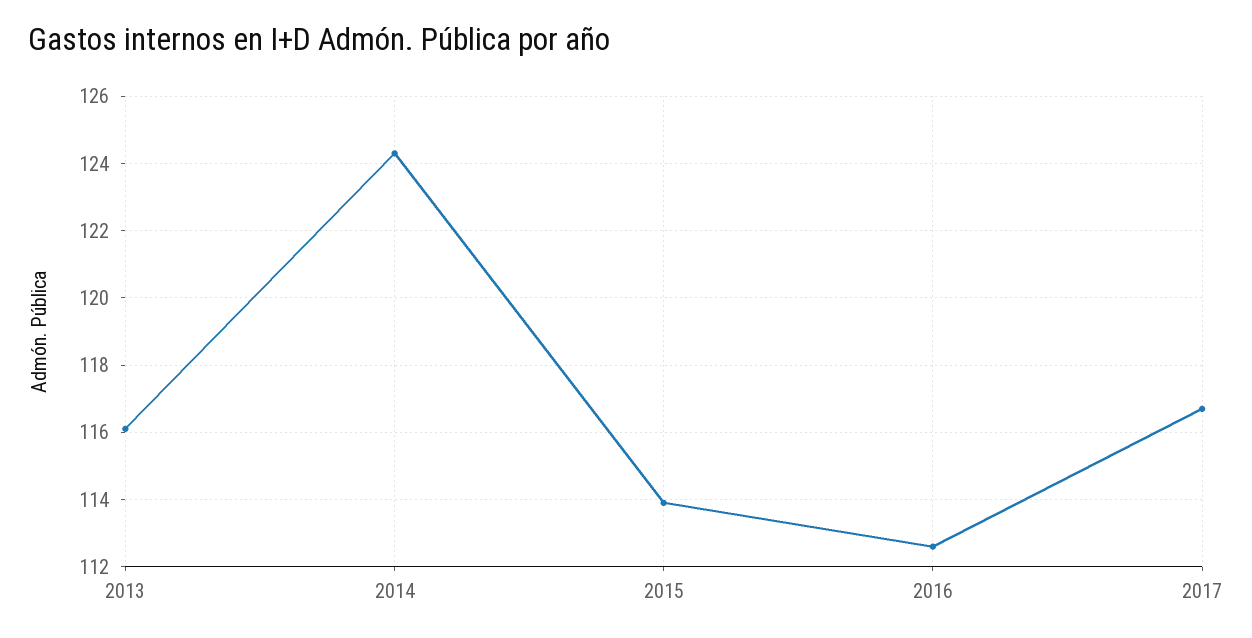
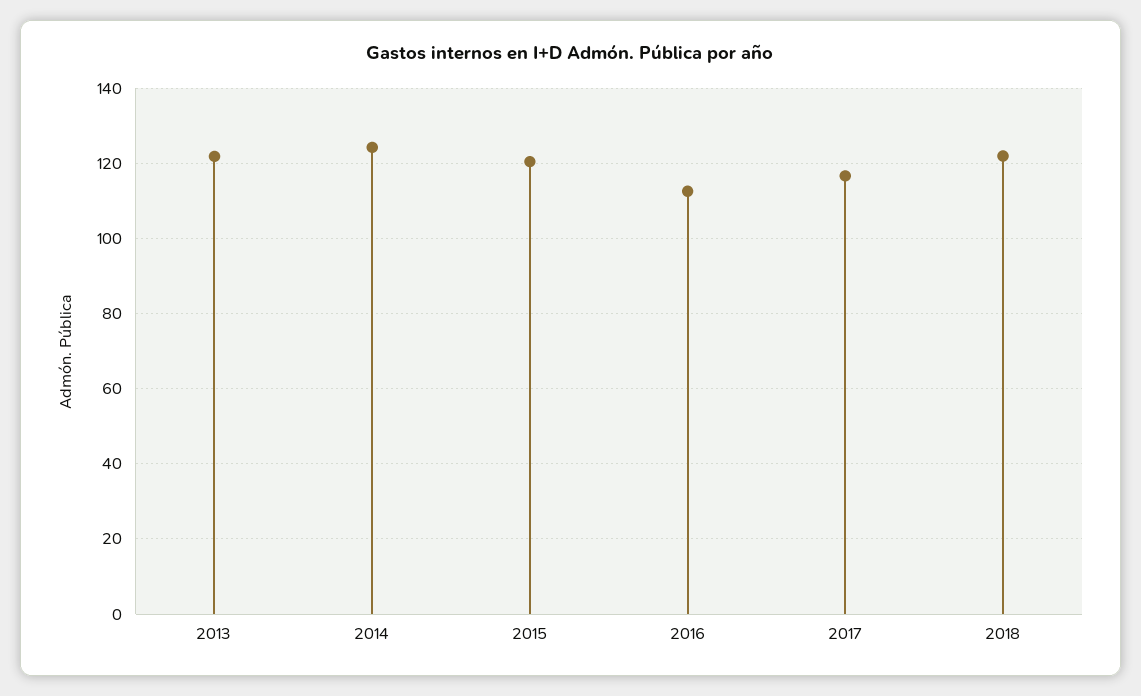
2013: 116 -> 122
2015: 114 -> 120
2018: none -> 122

